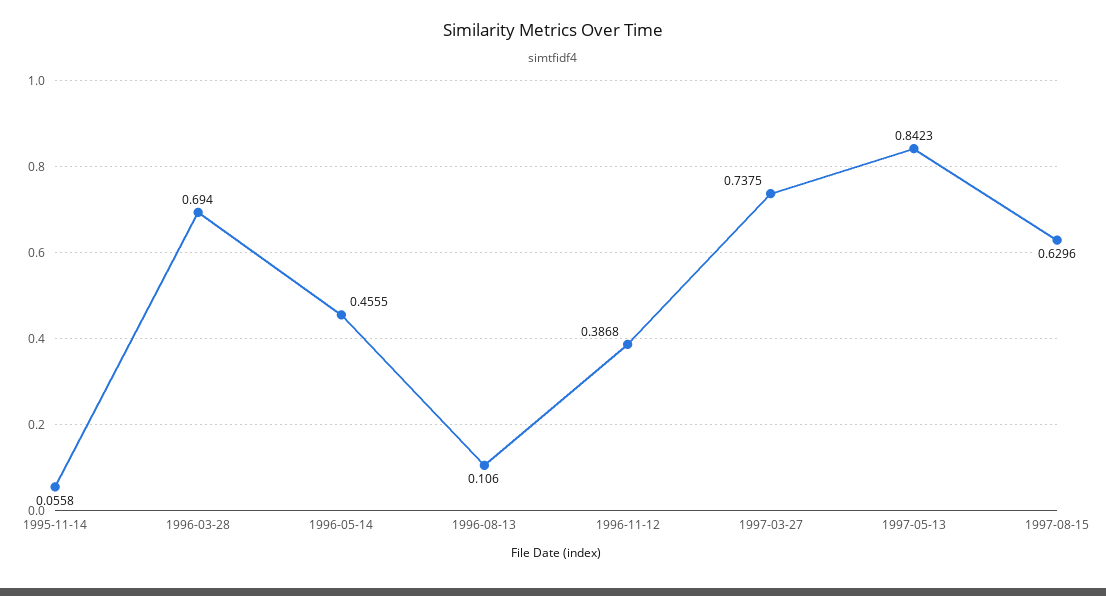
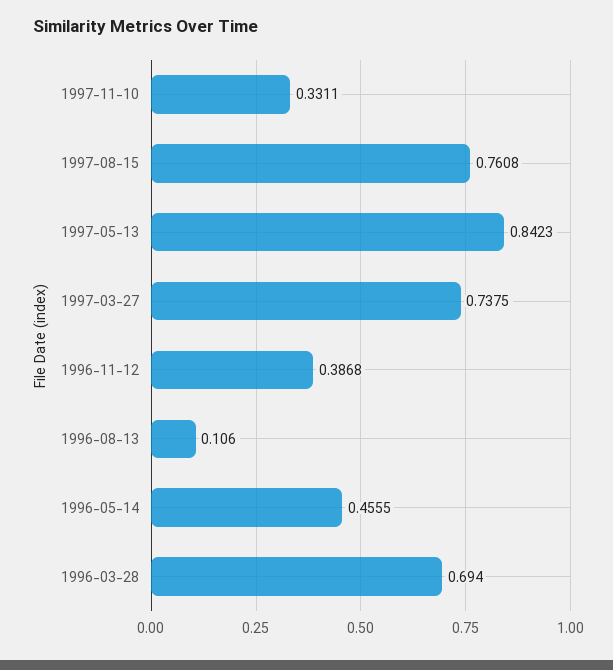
1995-11-14: 0.0558 -> none
1997-08-15: 0.6296 -> 0.7608
1997-11-10: none -> 0.3311

